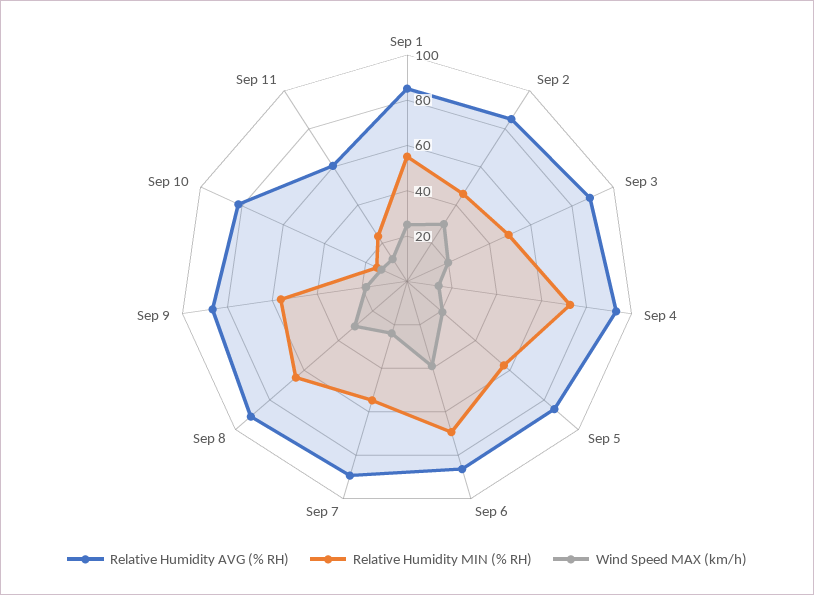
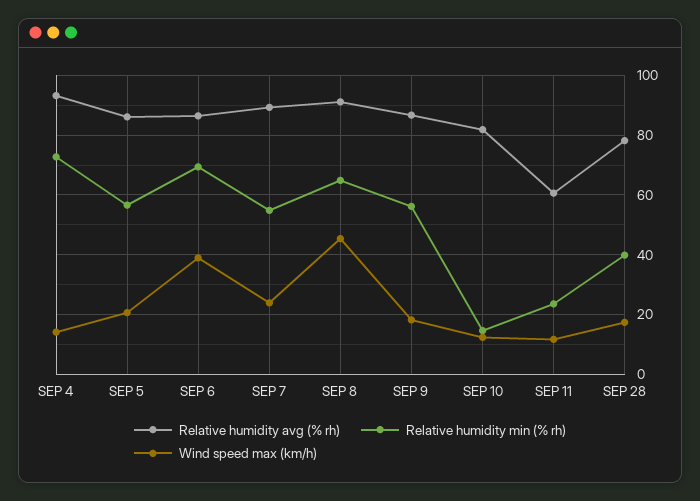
Relative Humidity AVG (% RH), Sep 1: 85 -> none
Relative Humidity MIN (% RH), Sep 1: 55 -> none
Wind Speed MAX (km/h), Sep 1: 25 -> none
Relative Humidity AVG (% RH), Sep 2: 85 -> none
Relative Humidity MIN (% RH), Sep 2: 45 -> none
Wind Speed MAX (km/h), Sep 2: 30 -> none
Relative Humidity AVG (% RH), Sep 3: 90 -> none
Relative Humidity MIN (% RH), Sep 3: 50 -> none
Wind Speed MAX (km/h), Sep 3: 20 -> none
Wind Speed MAX (km/h), Sep 8: 30 -> 45
Relative Humidity AVG (% RH), SEP 28: none -> 77.5
Relative Humidity MIN (% RH), SEP 28: none -> 40
Wind Speed MAX (km/h), SEP 28: none -> 17.5

